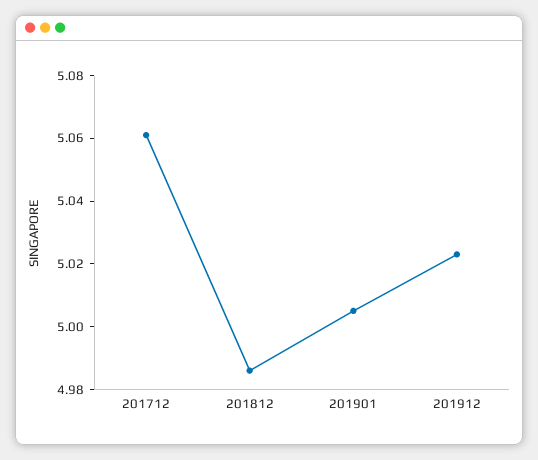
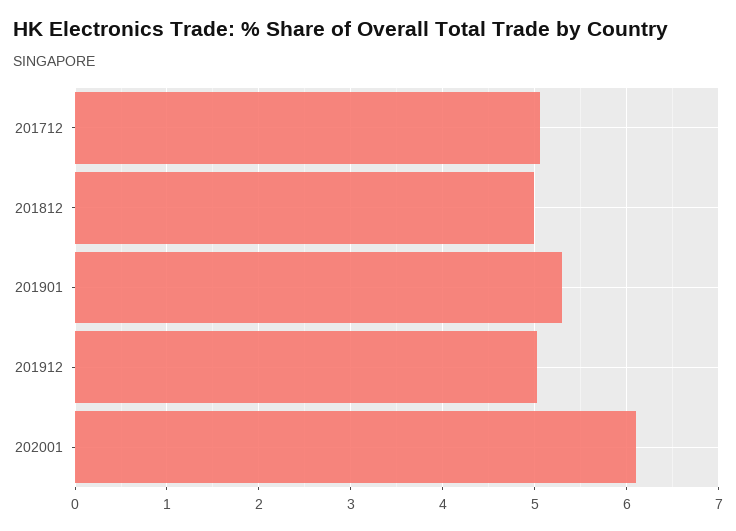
201901: 5.005 -> 5.3
202001: none -> 6.1

